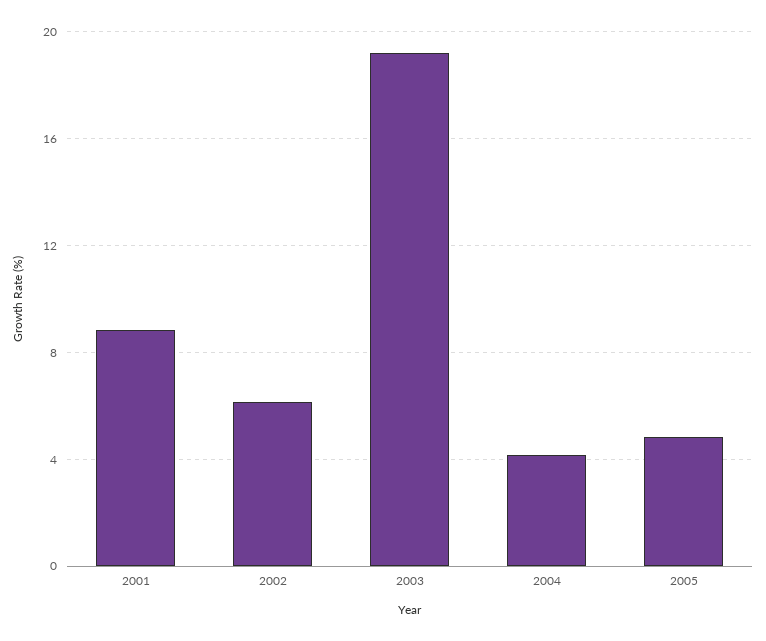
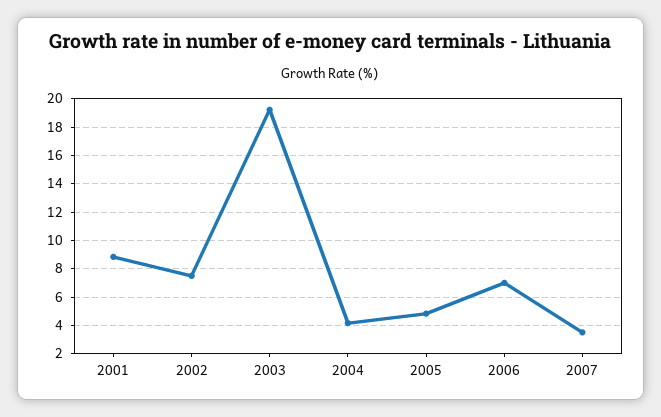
2002: 6 -> 7.5
2006: none -> 7
2007: none -> 3.5

